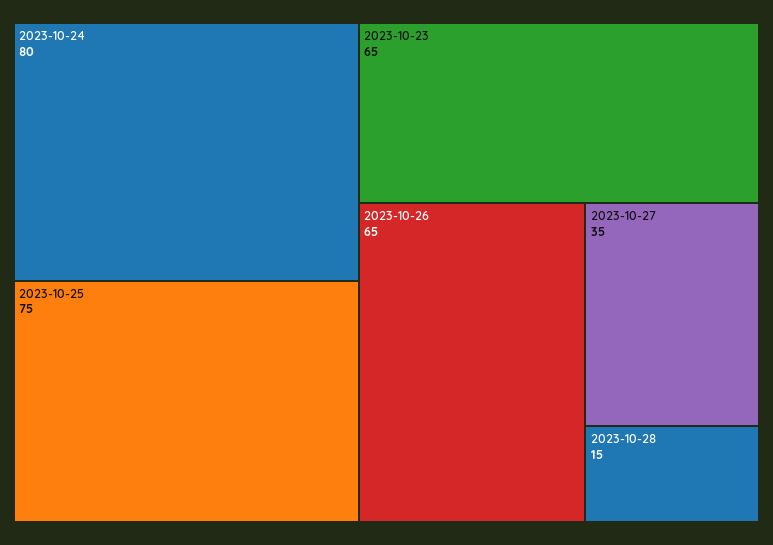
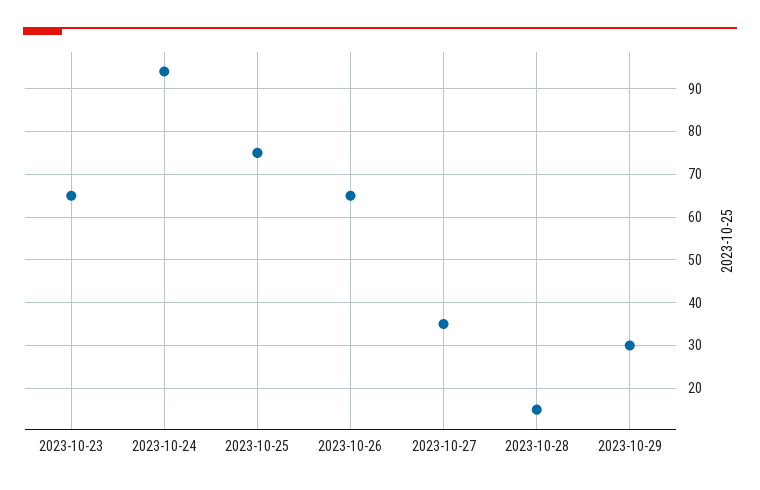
2023-10-24: 80 -> 95
2023-10-29: none -> 30

